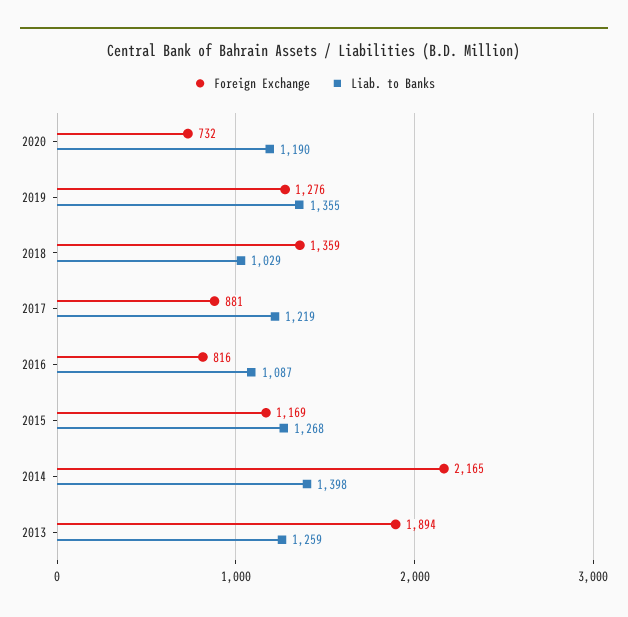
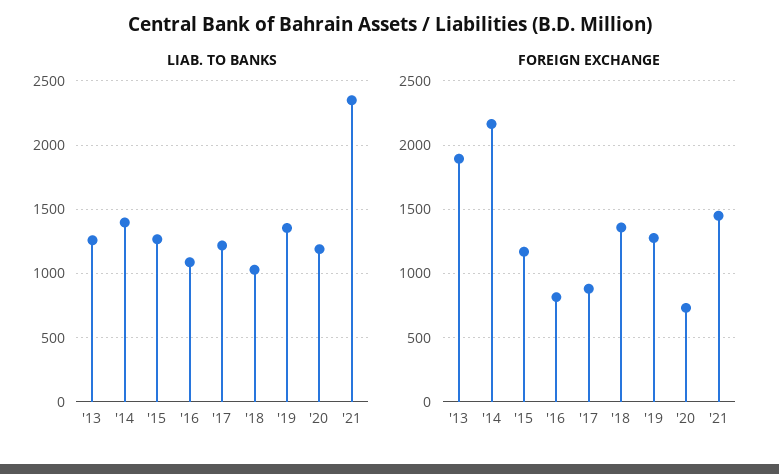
Liab. to Banks, '21: none -> 2350
Foreign Exchange, '21: none -> 1450

